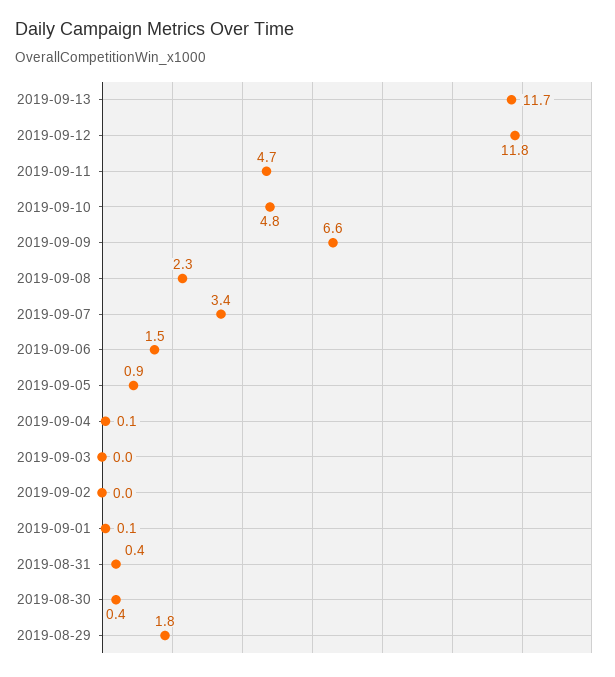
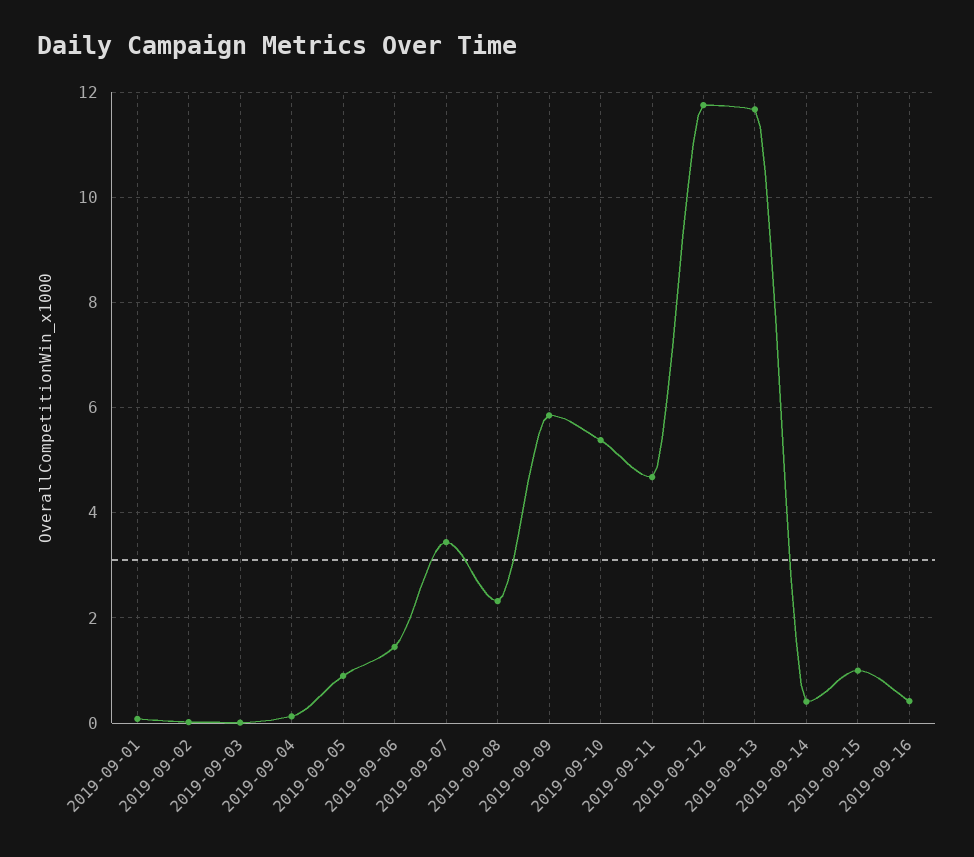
2019-09-10: 4.8 -> 5.4
2019-09-09: 6.6 -> 5.8
2019-08-31: 0.4 -> none
2019-08-30: 0.4 -> none
2019-08-29: 1.8 -> none
2019-09-14: none -> 0.4
2019-09-15: none -> 1
2019-09-16: none -> 0.4

